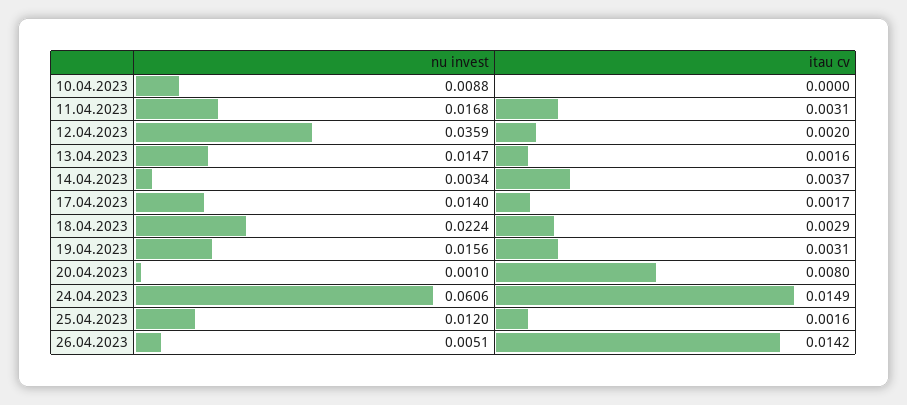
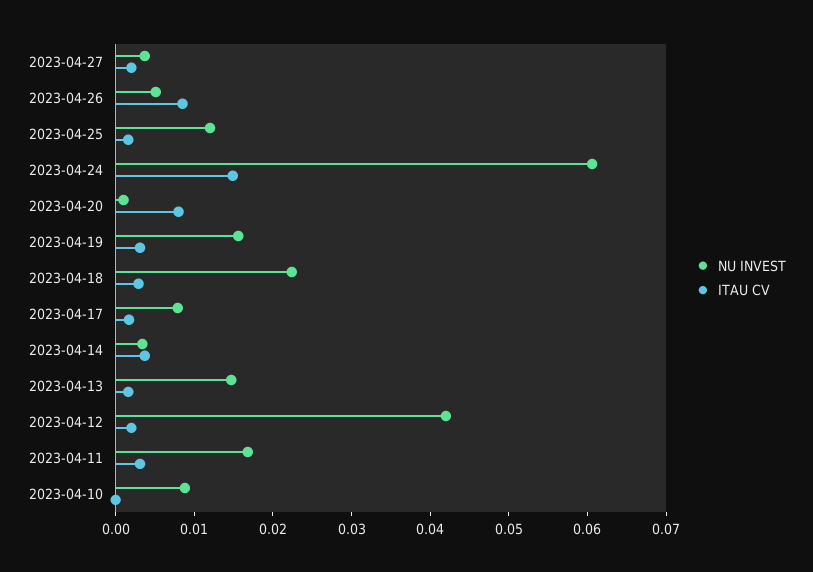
nu invest, 12.04.2023: 0.0359 -> 0.042
nu invest, 17.04.2023: 0.014 -> 0.008
itau cv, 26.04.2023: 0.0142 -> 0.008
nu invest, 2023-04-27: none -> 0.004
itau cv, 2023-04-27: none -> 0.002

